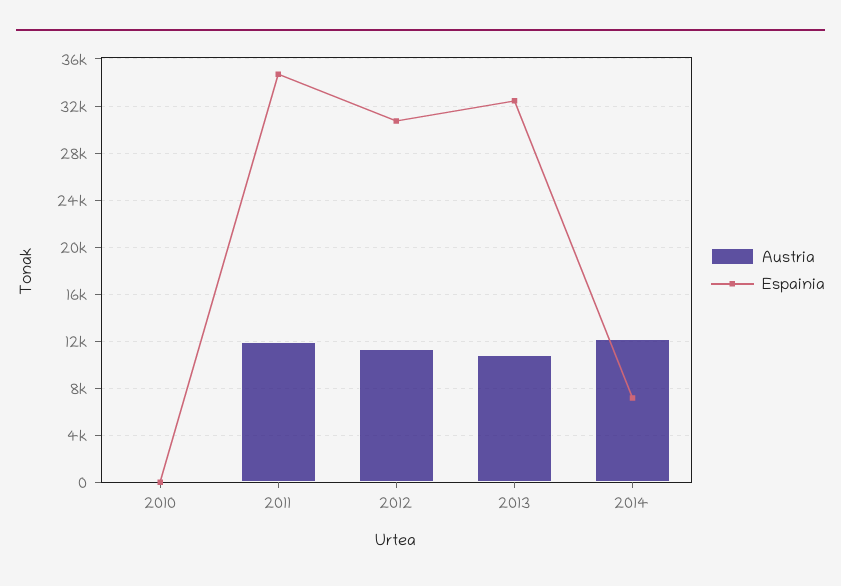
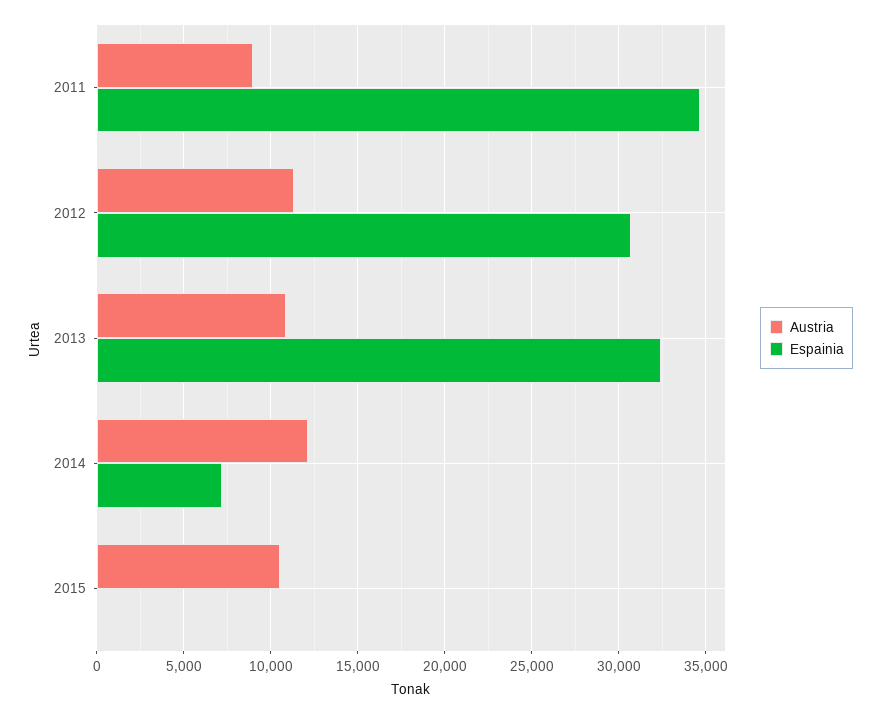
Austria, 2010: 0 -> none
Espainia, 2010: 0 -> none
Austria, 2011: 12000 -> 9000
Austria, 2015: none -> 10500
Espainia, 2015: none -> 0

